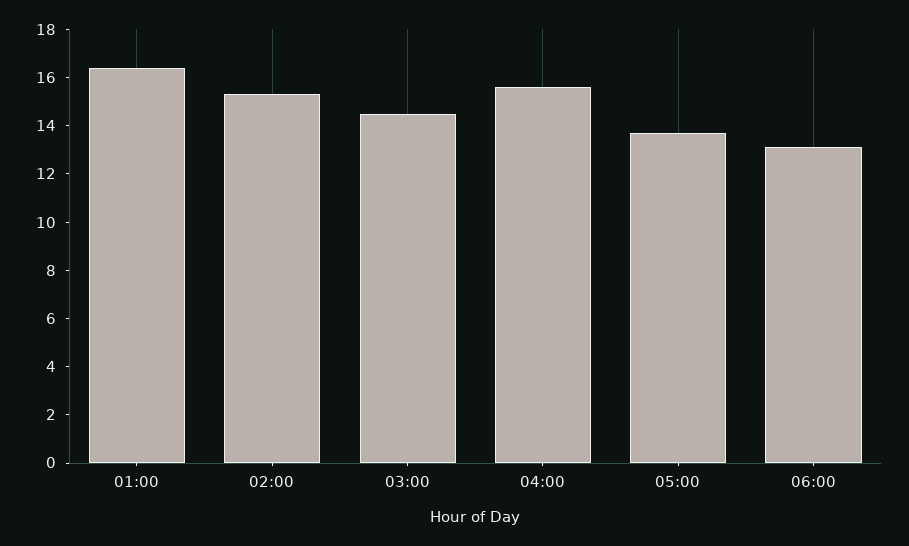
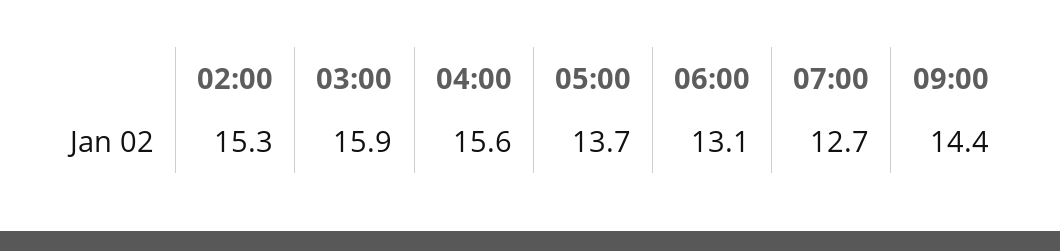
01:00: 16.5 -> none
03:00: 14.5 -> 15.9
07:00: none -> 12.7
09:00: none -> 14.4

